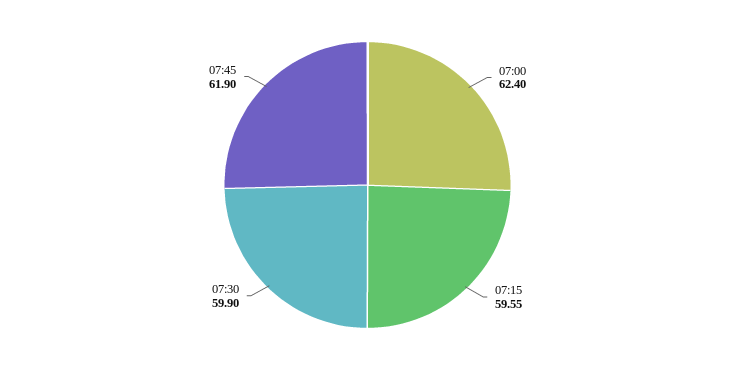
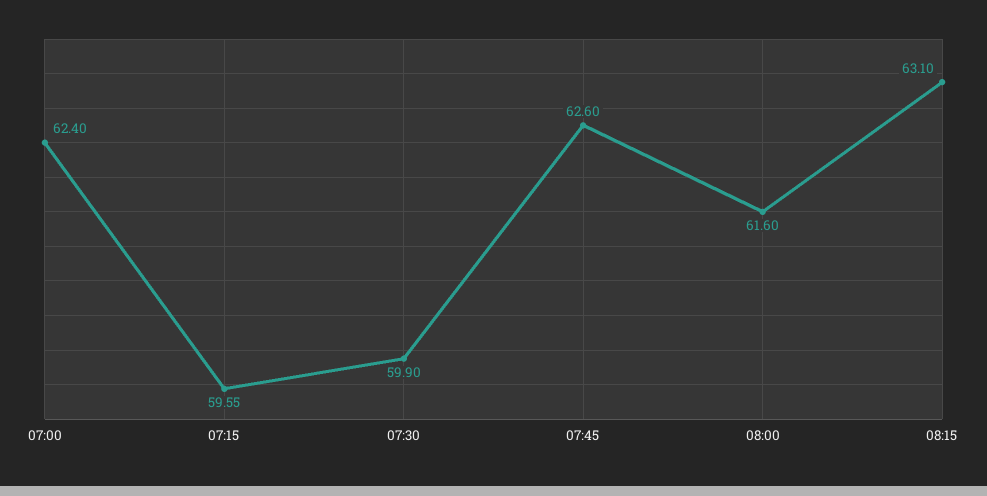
07:45: 61.9 -> 62.6
08:00: none -> 61.6
08:15: none -> 63.1

